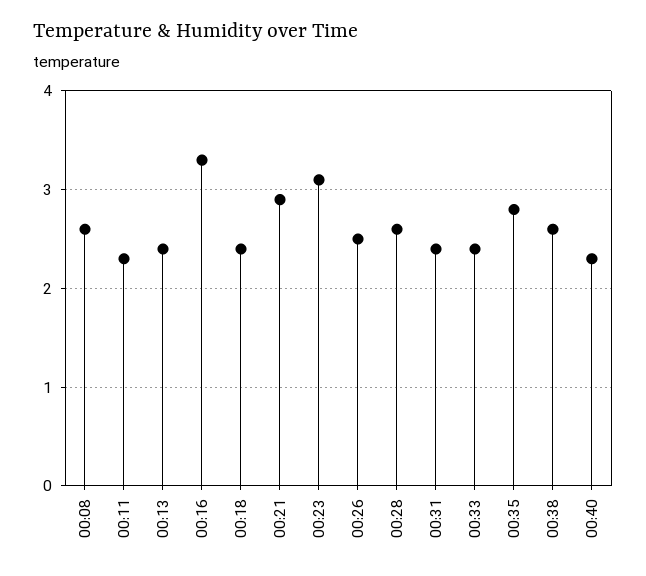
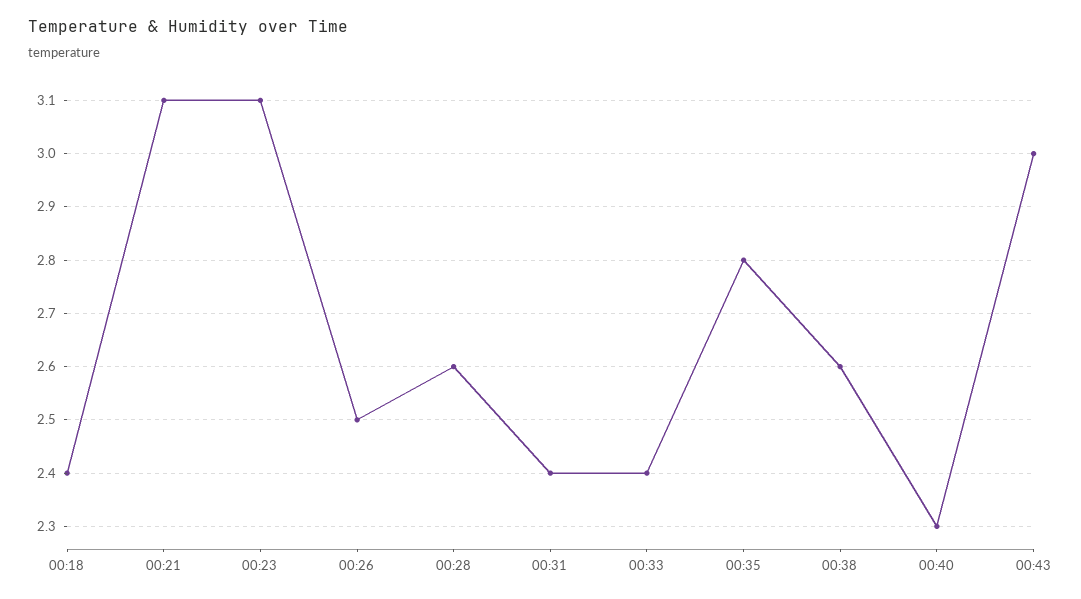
00:08: 2.6 -> none
00:11: 2.3 -> none
00:13: 2.4 -> none
00:16: 3.3 -> none
00:21: 2.9 -> 3.1
00:43: none -> 3

